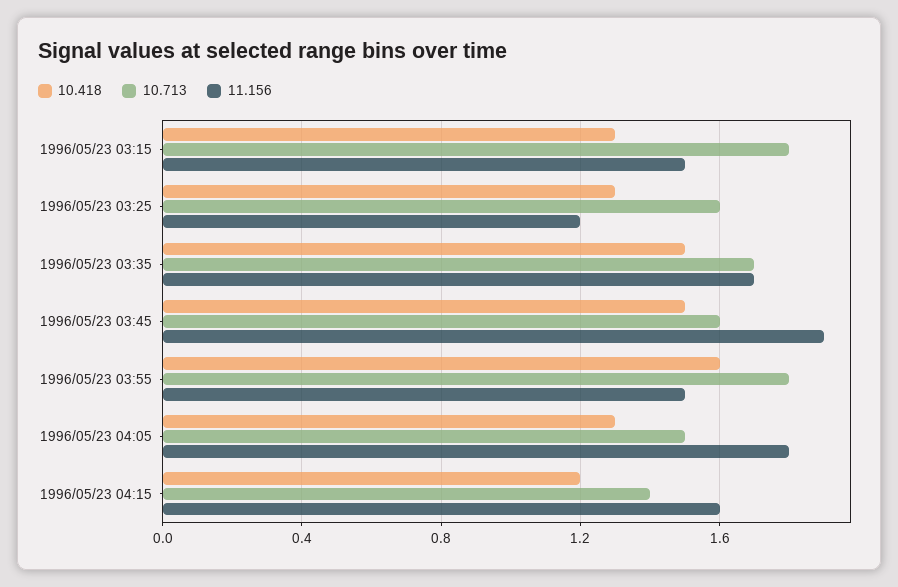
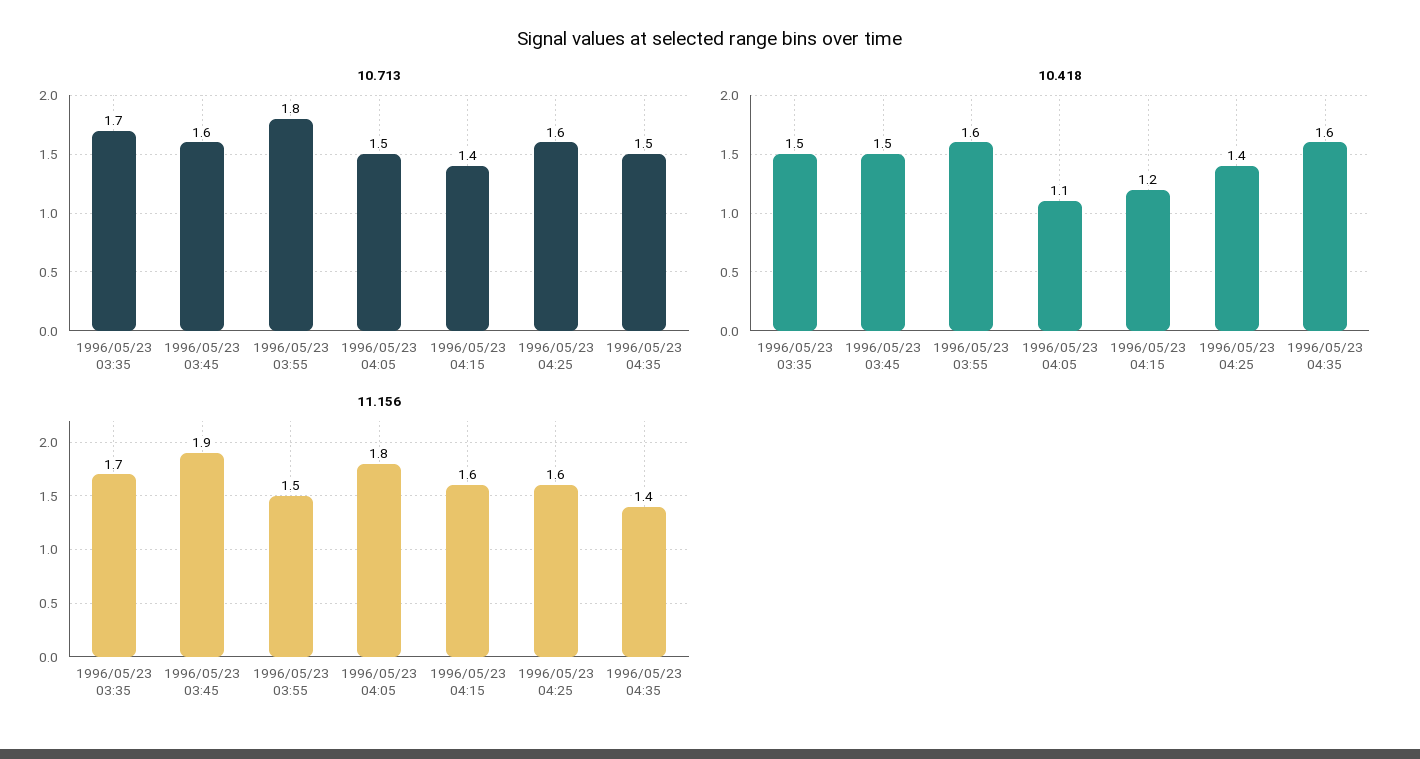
10.418, 1996/05/23 03:15: 1.3 -> none
10.713, 1996/05/23 03:15: 1.8 -> none
11.156, 1996/05/23 03:15: 1.5 -> none
10.418, 1996/05/23 03:25: 1.3 -> none
10.713, 1996/05/23 03:25: 1.6 -> none
11.156, 1996/05/23 03:25: 1.2 -> none
10.418, 1996/05/23 04:05: 1.3 -> 1.1
10.713, 1996/05/23 04:25: none -> 1.6
10.713, 1996/05/23 04:35: none -> 1.5
10.418, 1996/05/23 04:25: none -> 1.4
10.418, 1996/05/23 04:35: none -> 1.6
11.156, 1996/05/23 04:25: none -> 1.6
11.156, 1996/05/23 04:35: none -> 1.4

